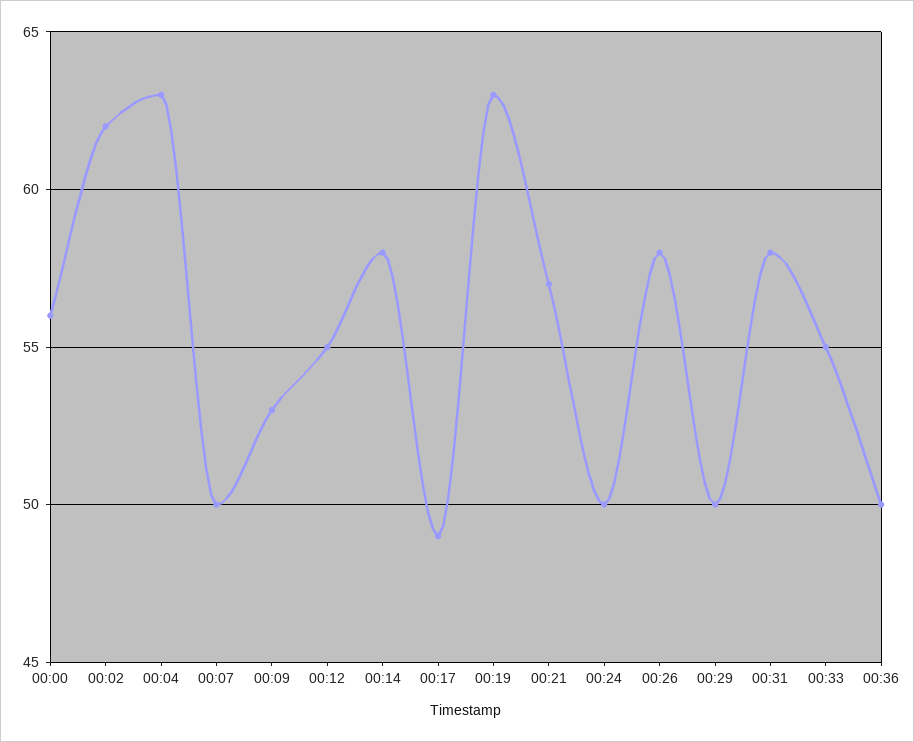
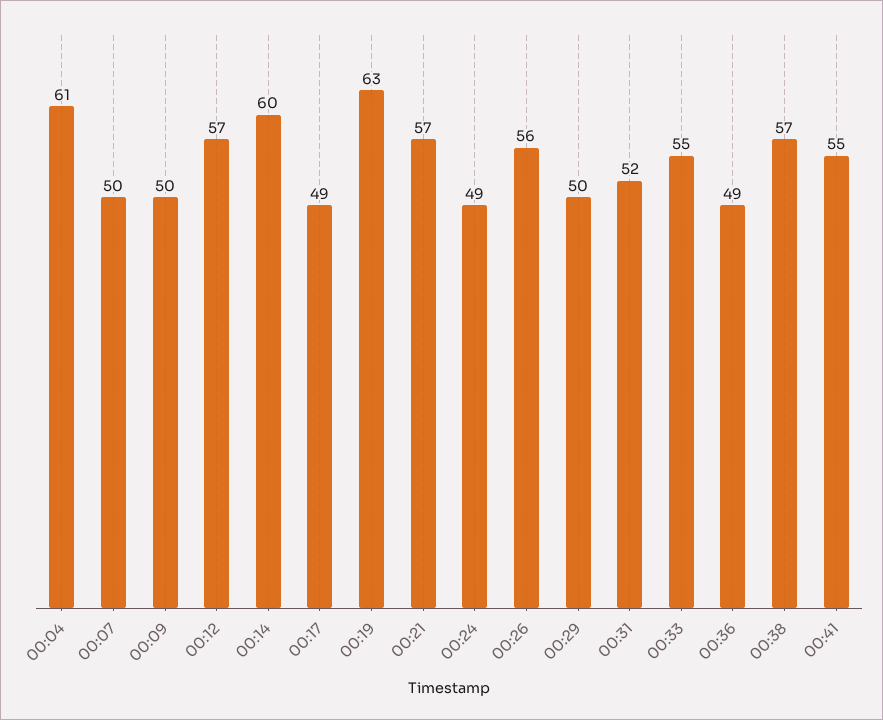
00:00: 56 -> none
00:02: 62 -> none
00:04: 63 -> 61
00:09: 53 -> 50
00:12: 55 -> 57
00:14: 58 -> 60
00:24: 50 -> 49
00:26: 58 -> 56
00:31: 58 -> 52
00:36: 50 -> 49
00:38: none -> 57
00:41: none -> 55

